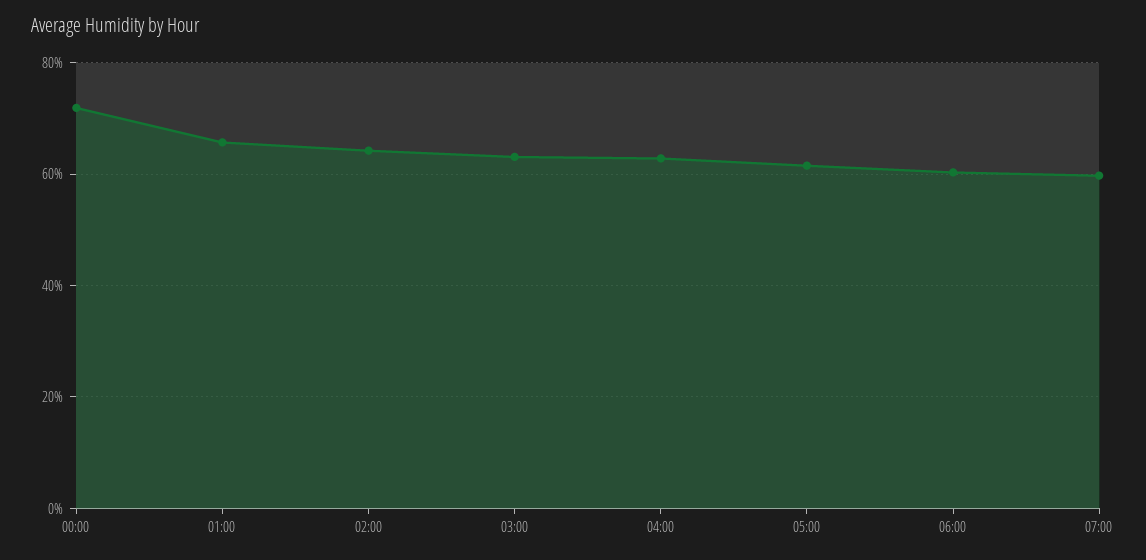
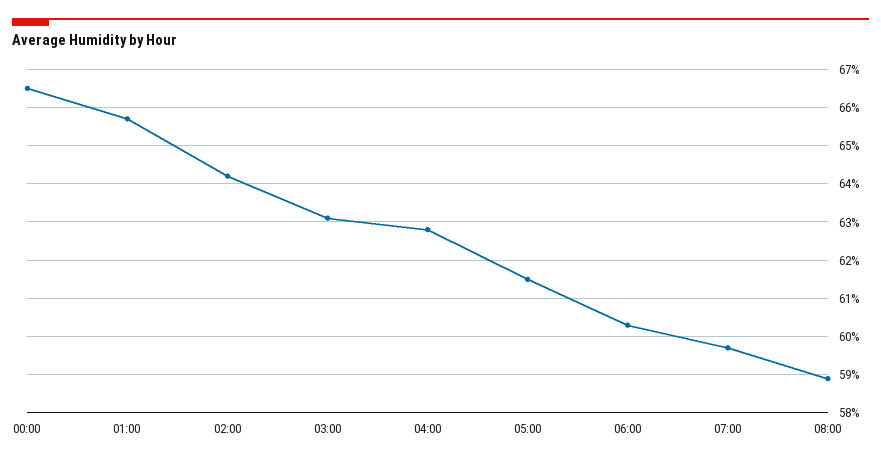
00:00: 72 -> 66.5
08:00: none -> 59

